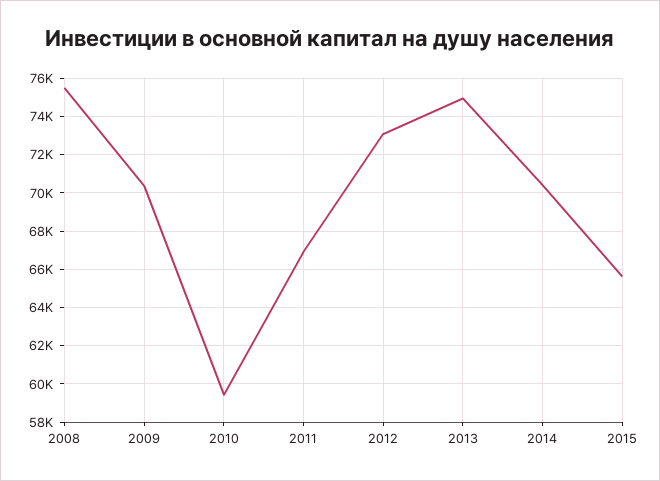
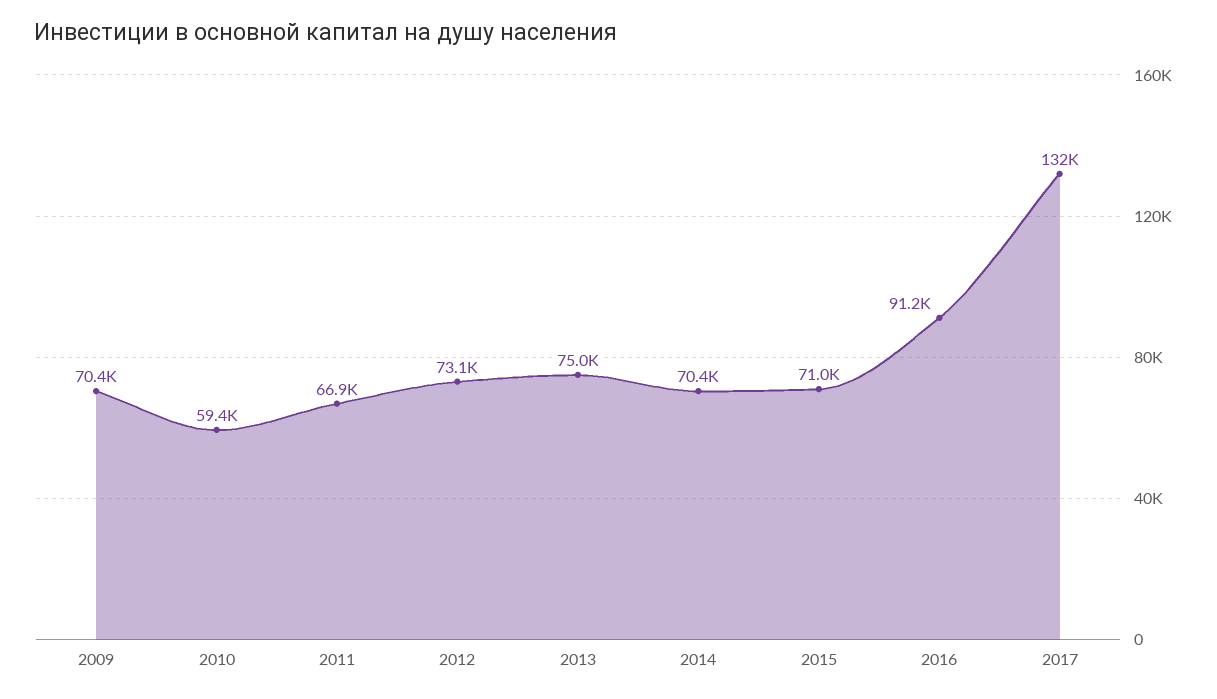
2008: 75500 -> none
2015: 65500 -> 71000
2016: none -> 91200
2017: none -> 132000

